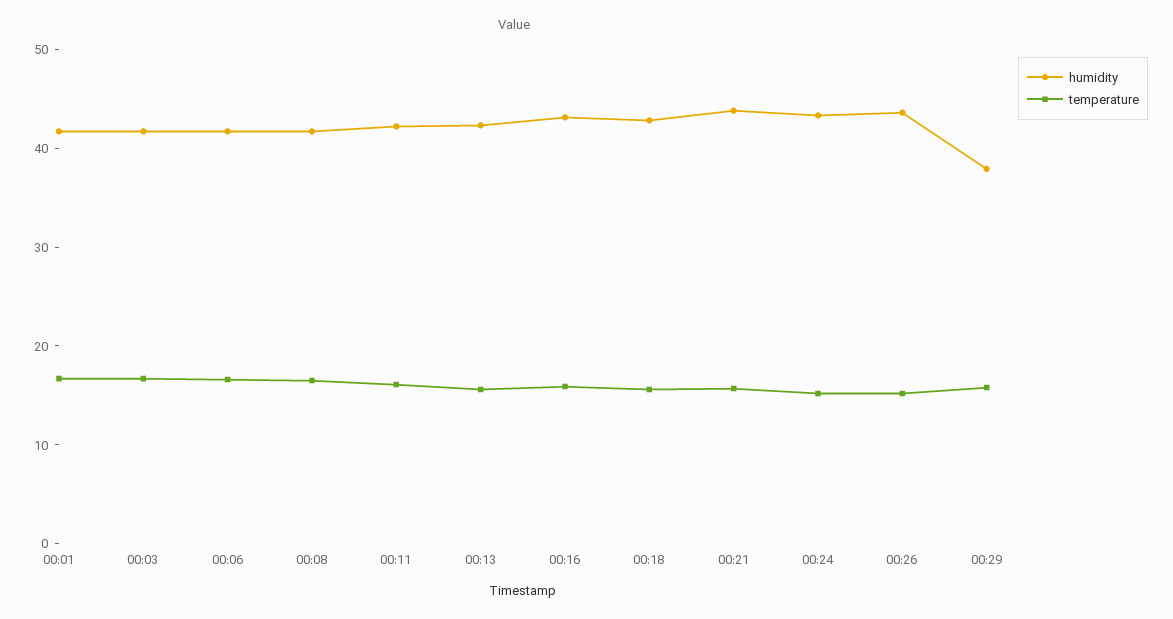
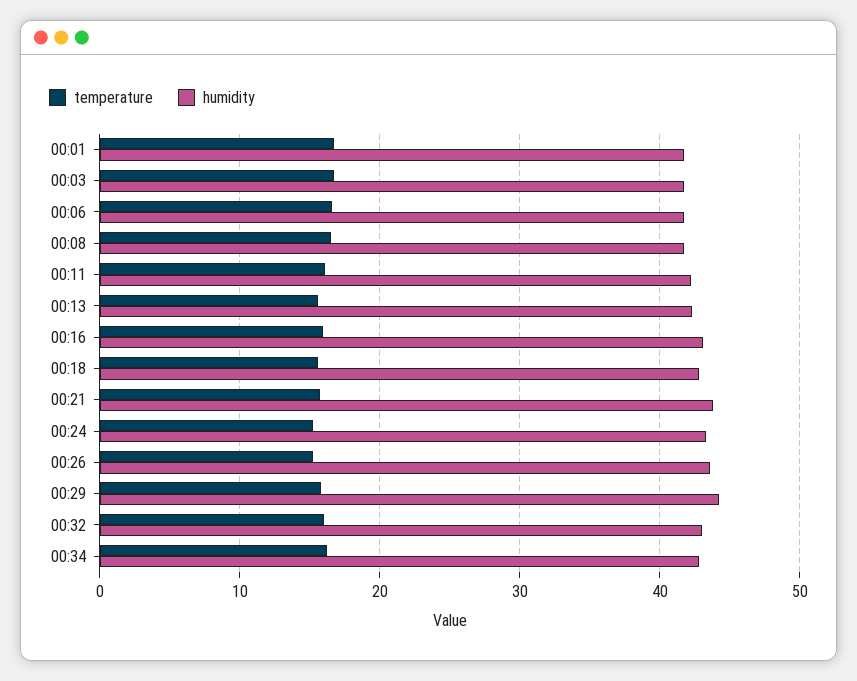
humidity, 00:29: 38 -> 44
temperature, 00:32: none -> 16
humidity, 00:32: none -> 43
temperature, 00:34: none -> 16
humidity, 00:34: none -> 43

